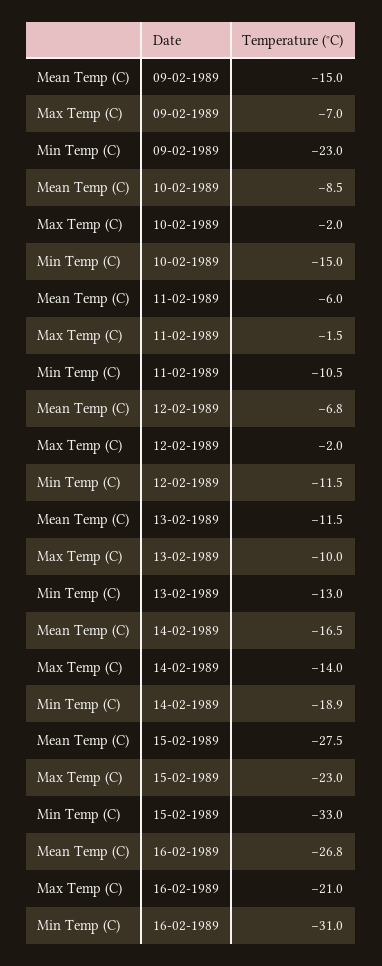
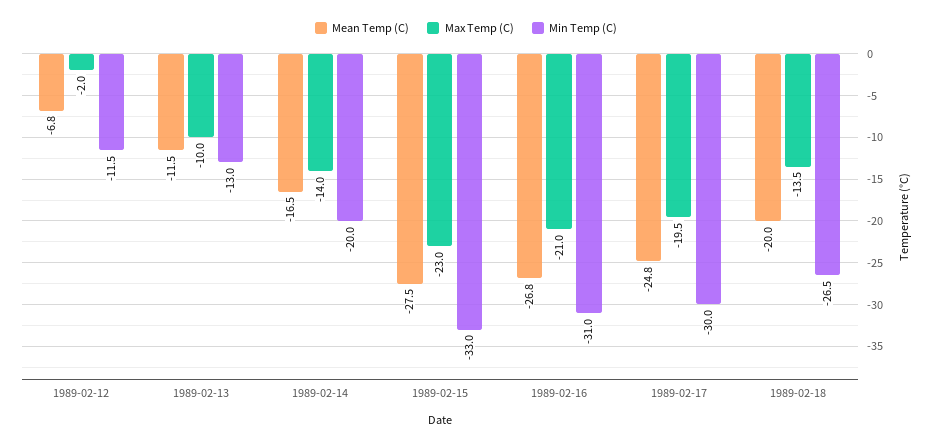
Mean Temp (C), 09-02-1989: -15 -> none
Max Temp (C), 09-02-1989: -7 -> none
Min Temp (C), 09-02-1989: -23 -> none
Mean Temp (C), 10-02-1989: -8.5 -> none
Max Temp (C), 10-02-1989: -2 -> none
Min Temp (C), 10-02-1989: -15 -> none
Mean Temp (C), 11-02-1989: -6 -> none
Max Temp (C), 11-02-1989: -1.5 -> none
Min Temp (C), 11-02-1989: -10.5 -> none
Min Temp (C), 14-02-1989: -18.9 -> -20
Mean Temp (C), 1989-02-17: none -> -24.8
Max Temp (C), 1989-02-17: none -> -19.5
Min Temp (C), 1989-02-17: none -> -30
Mean Temp (C), 1989-02-18: none -> -20
Max Temp (C), 1989-02-18: none -> -13.5
Min Temp (C), 1989-02-18: none -> -26.5

